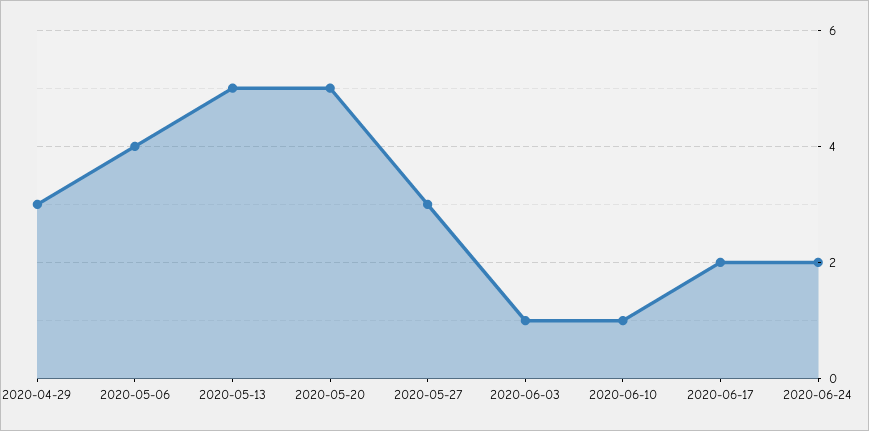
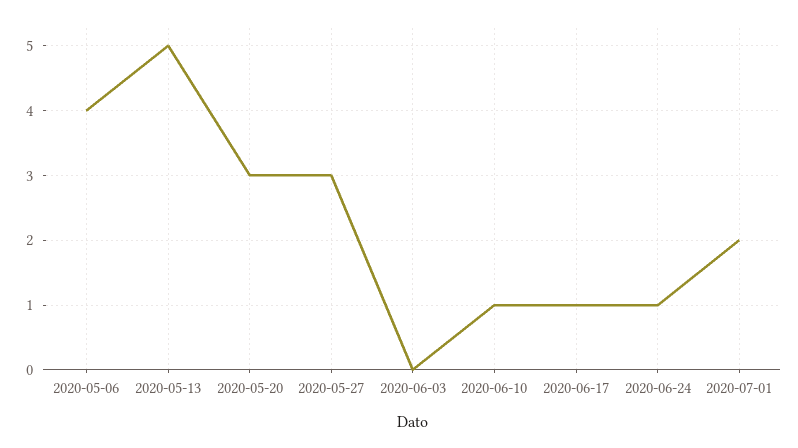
2020-04-29: 3 -> none
2020-05-20: 5 -> 3
2020-06-03: 1 -> 0
2020-06-17: 2 -> 1
2020-06-24: 2 -> 1
2020-07-01: none -> 2

